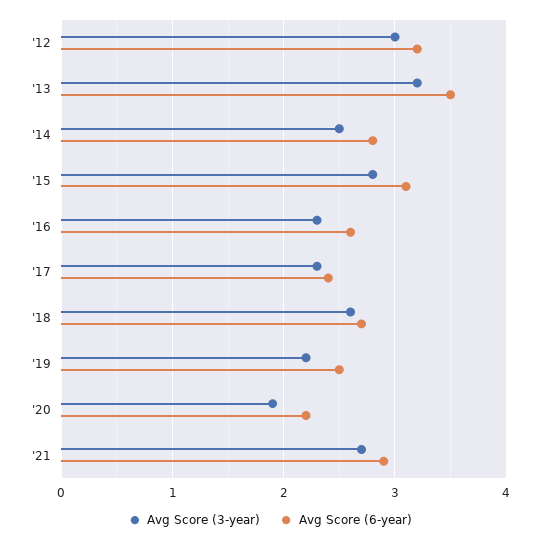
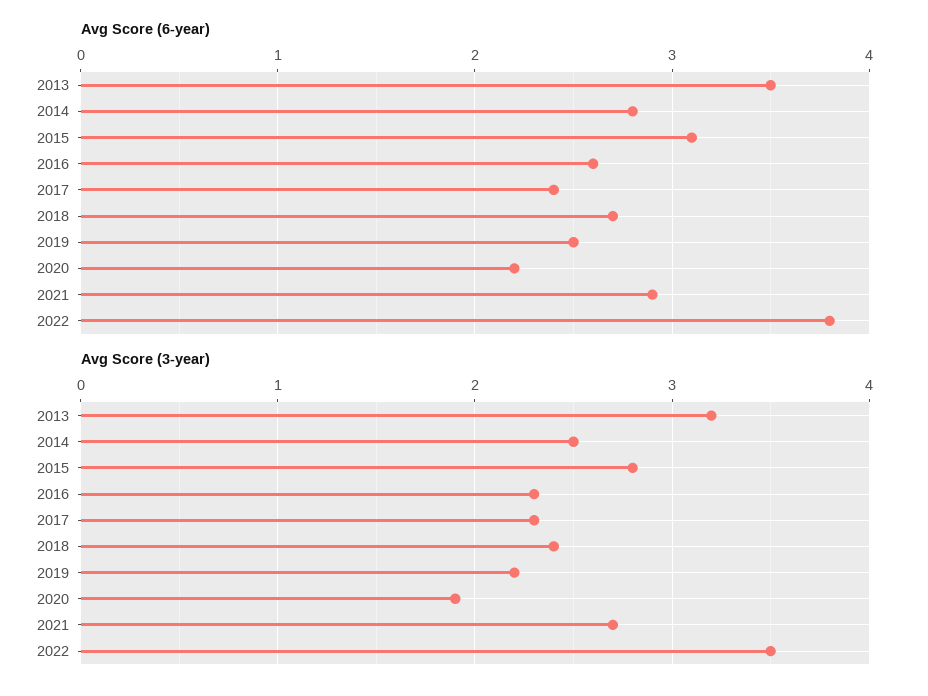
Avg Score (3-year), '12: 3 -> none
Avg Score (6-year), '12: 3.2 -> none
Avg Score (3-year), '18: 2.6 -> 2.4
Avg Score (6-year), 2022: none -> 3.8
Avg Score (3-year), 2022: none -> 3.5

